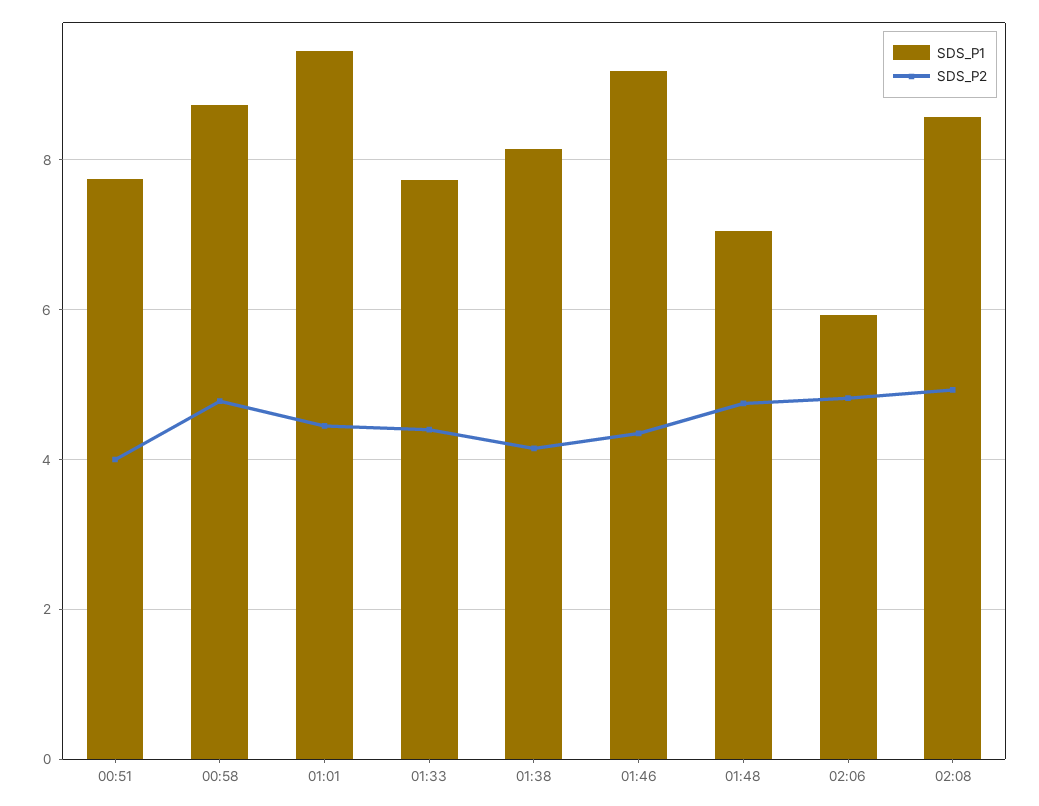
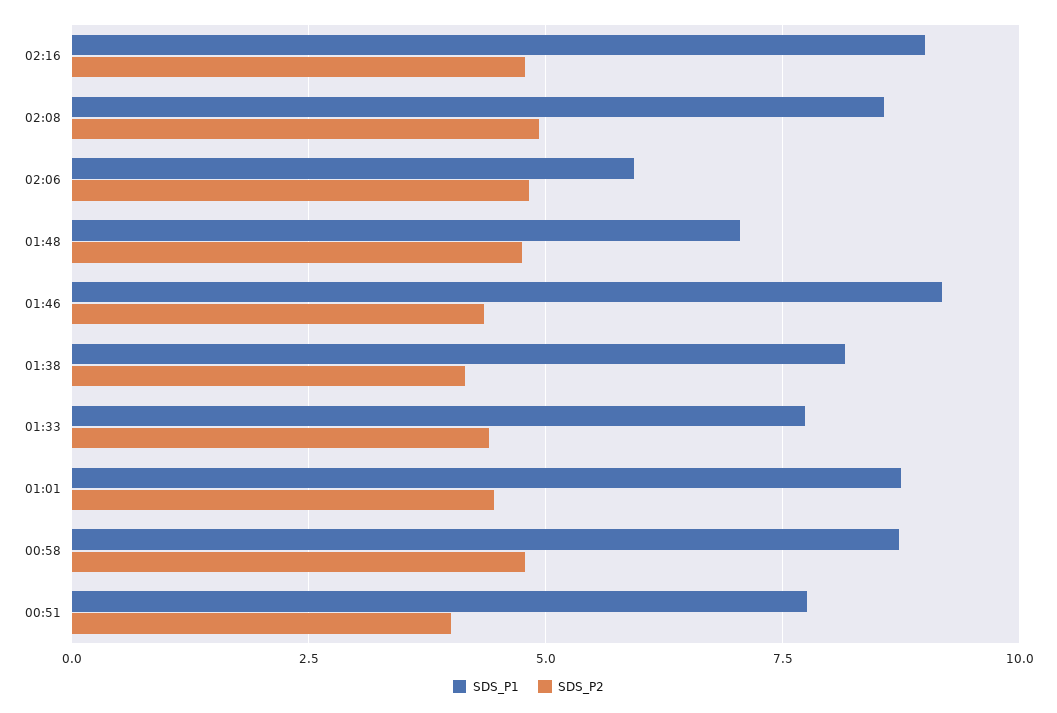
SDS_P1, 01:01: 9.4 -> 8.75
SDS_P1, 02:16: none -> 9
SDS_P2, 02:16: none -> 4.75

